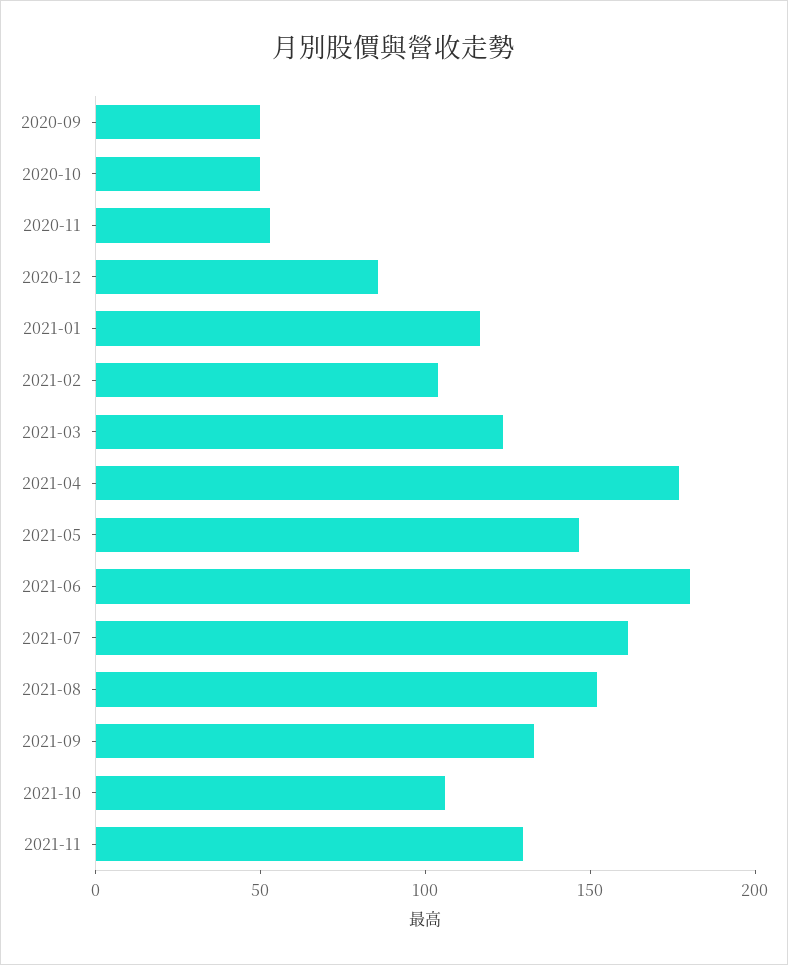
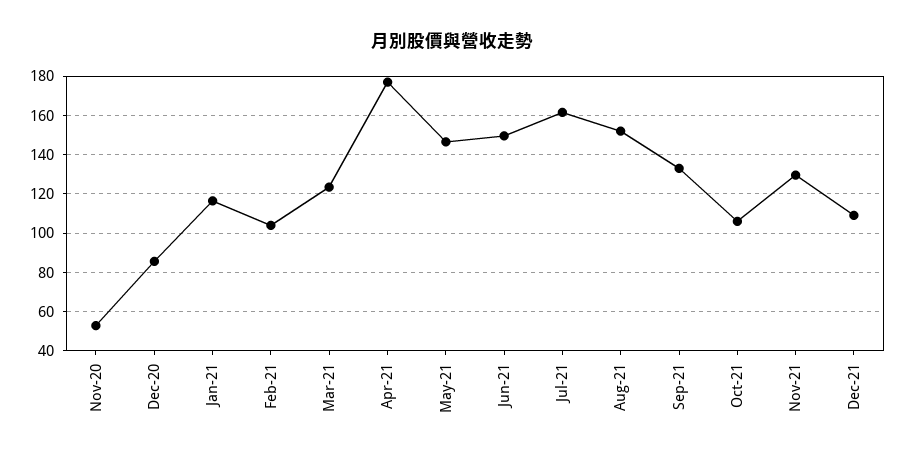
2020-09: 50 -> none
2020-10: 50 -> none
2021-06: 180 -> 150
Dec-21: none -> 110

